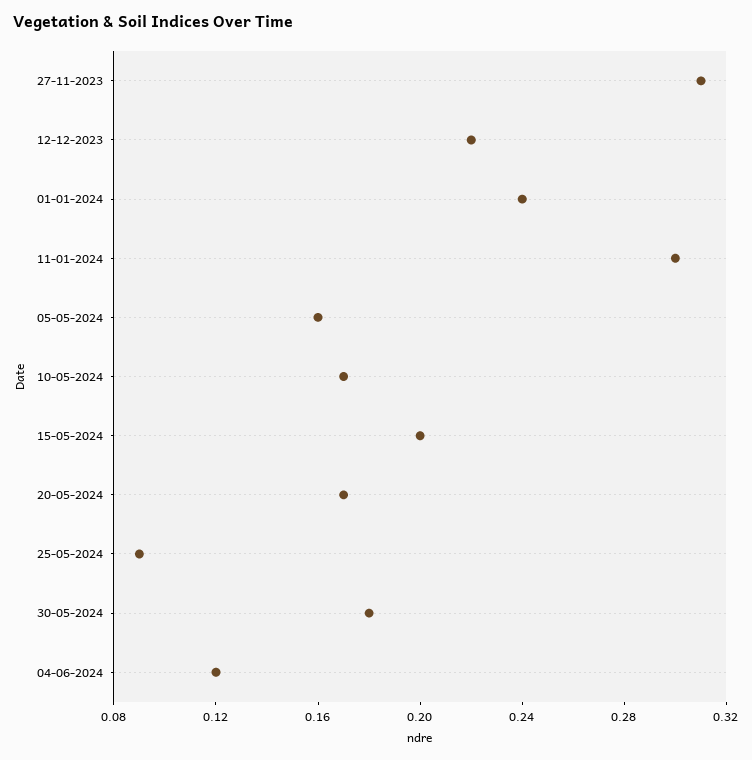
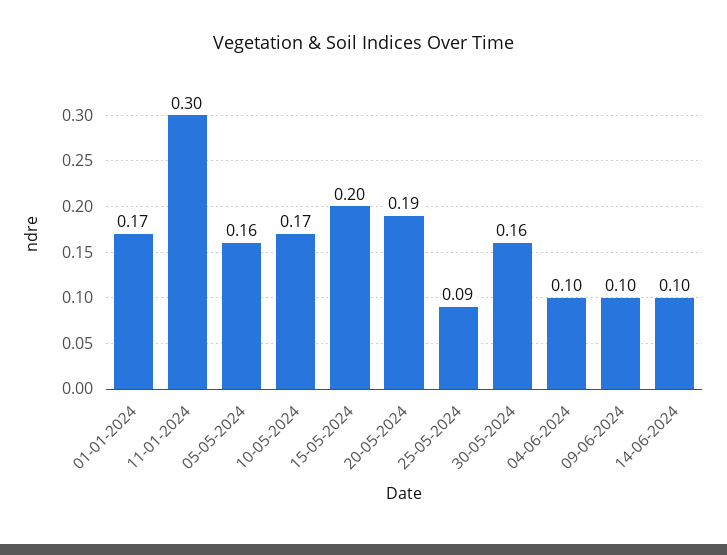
27-11-2023: 0.31 -> none
12-12-2023: 0.22 -> none
01-01-2024: 0.24 -> 0.17
20-05-2024: 0.17 -> 0.19
30-05-2024: 0.18 -> 0.16
04-06-2024: 0.12 -> 0.1
09-06-2024: none -> 0.1
14-06-2024: none -> 0.1

